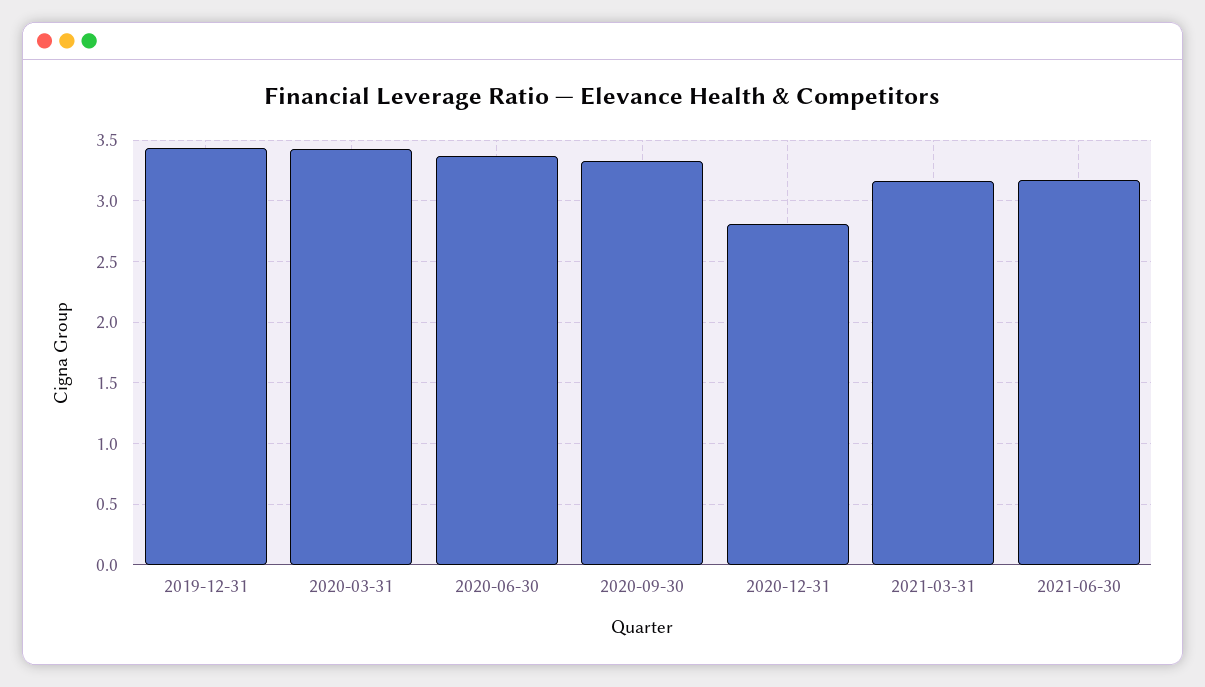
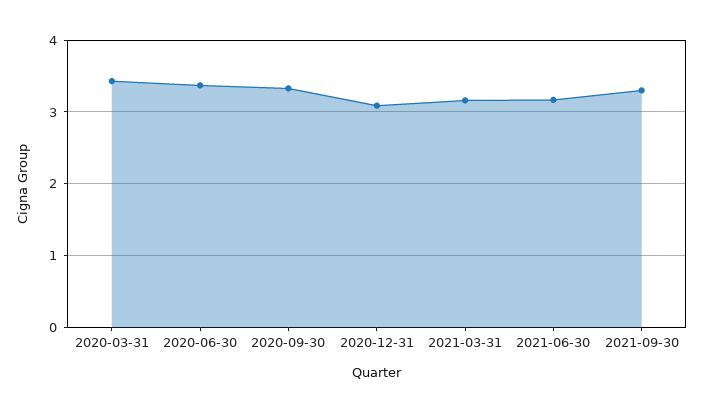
2019-12-31: 3.45 -> none
2020-12-31: 2.8 -> 3.1
2021-09-30: none -> 3.3

